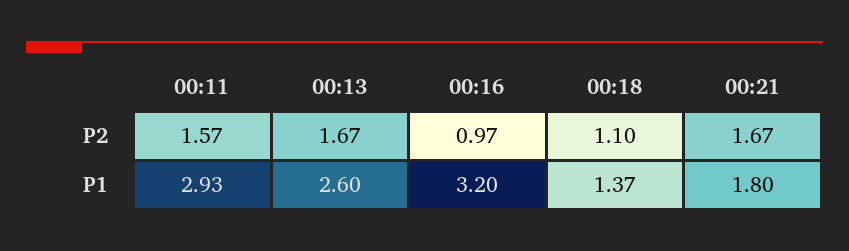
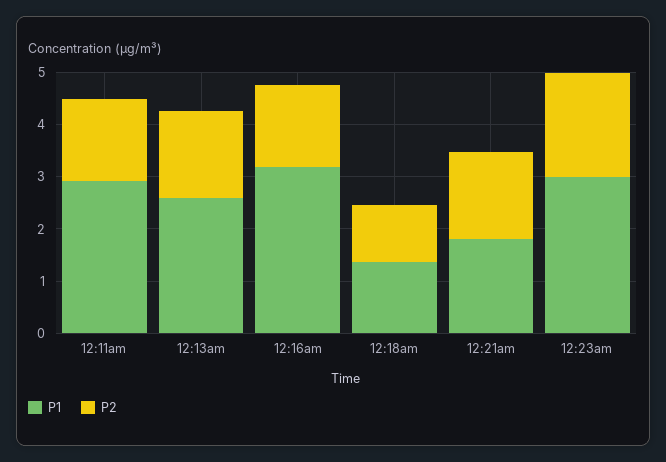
P2, 00:16: 0.97 -> 1.6
P1, 12:23am: none -> 3
P2, 12:23am: none -> 2

